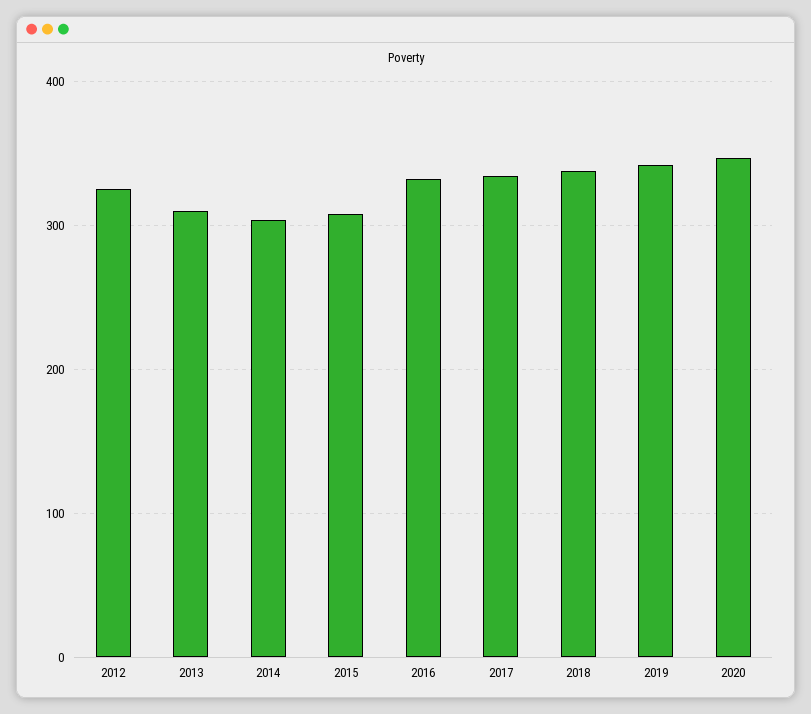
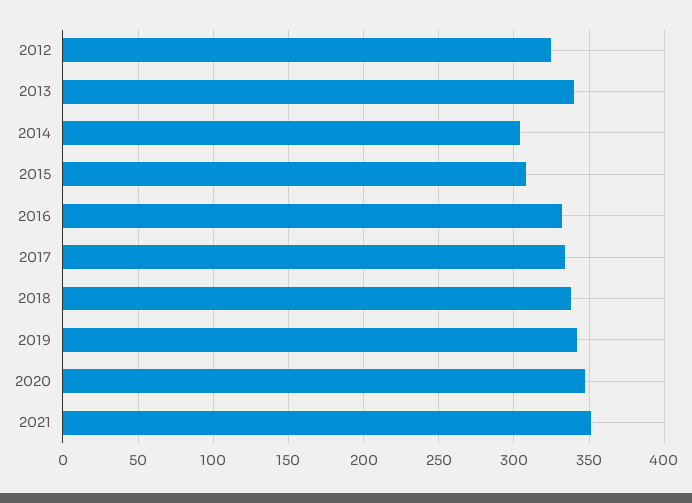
2013: 310 -> 340
2021: none -> 350

